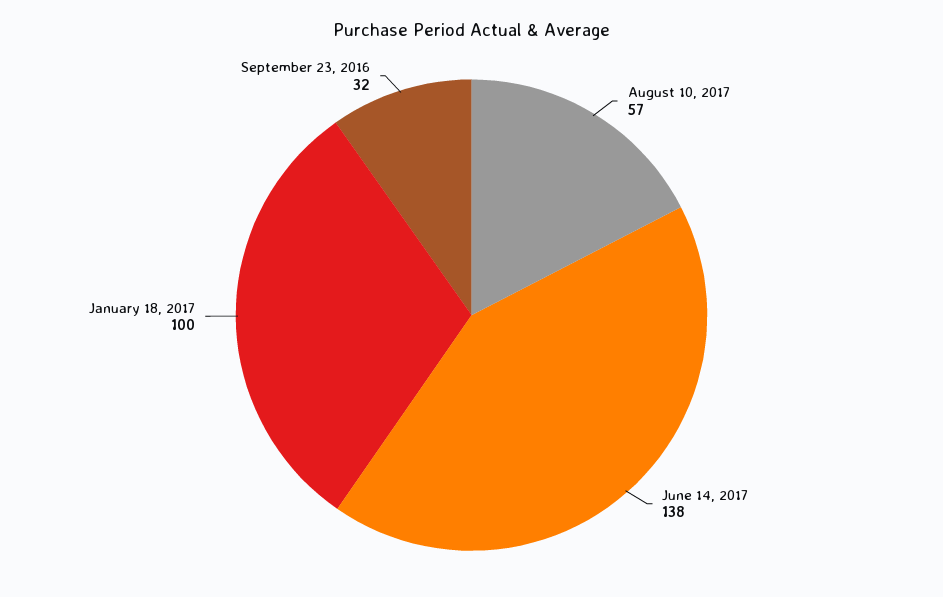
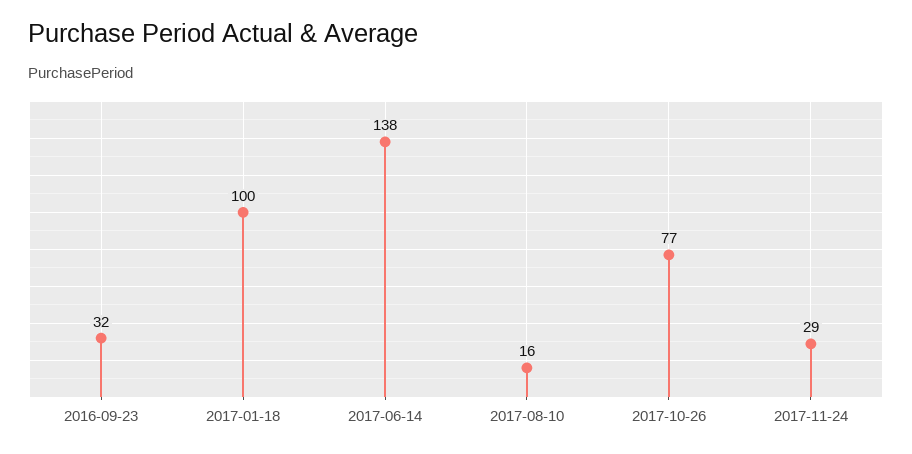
August 10, 2017: 57 -> 16
2017-10-26: none -> 77
2017-11-24: none -> 29

